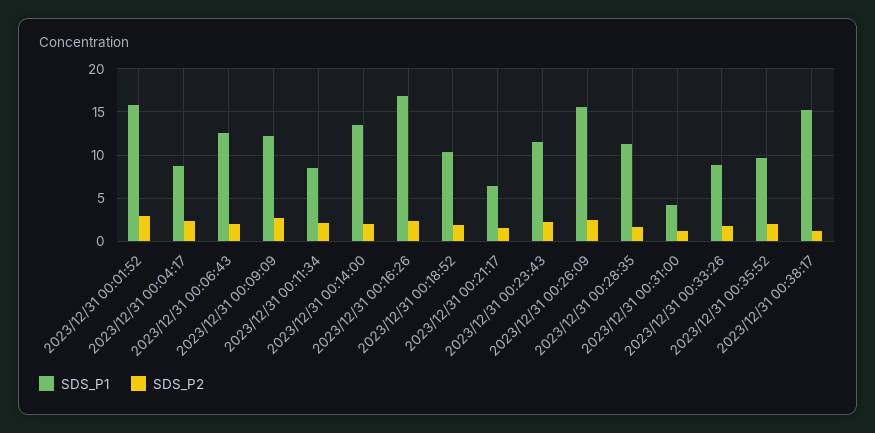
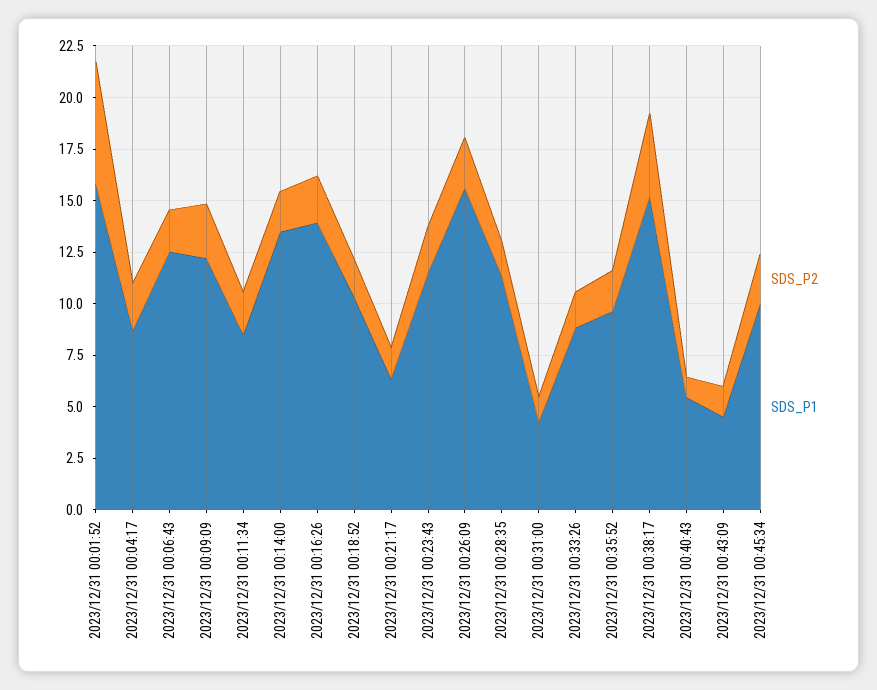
SDS_P2, 2023/12/31 00:01:52: 3 -> 6
SDS_P1, 2023/12/31 00:16:26: 17 -> 14
SDS_P2, 2023/12/31 00:38:17: 1 -> 4
SDS_P2, 2023/12/31 00:40:43: none -> 1
SDS_P1, 2023/12/31 00:40:43: none -> 5.5
SDS_P2, 2023/12/31 00:43:09: none -> 1.5
SDS_P1, 2023/12/31 00:43:09: none -> 4.5
SDS_P2, 2023/12/31 00:45:34: none -> 2.5
SDS_P1, 2023/12/31 00:45:34: none -> 10

